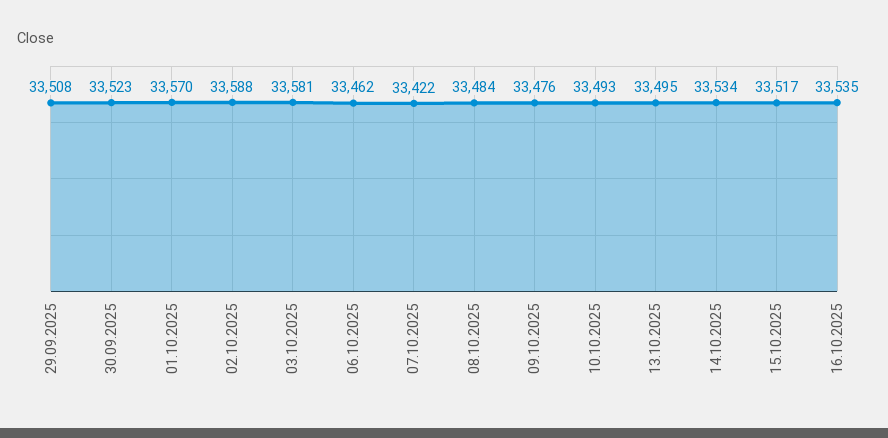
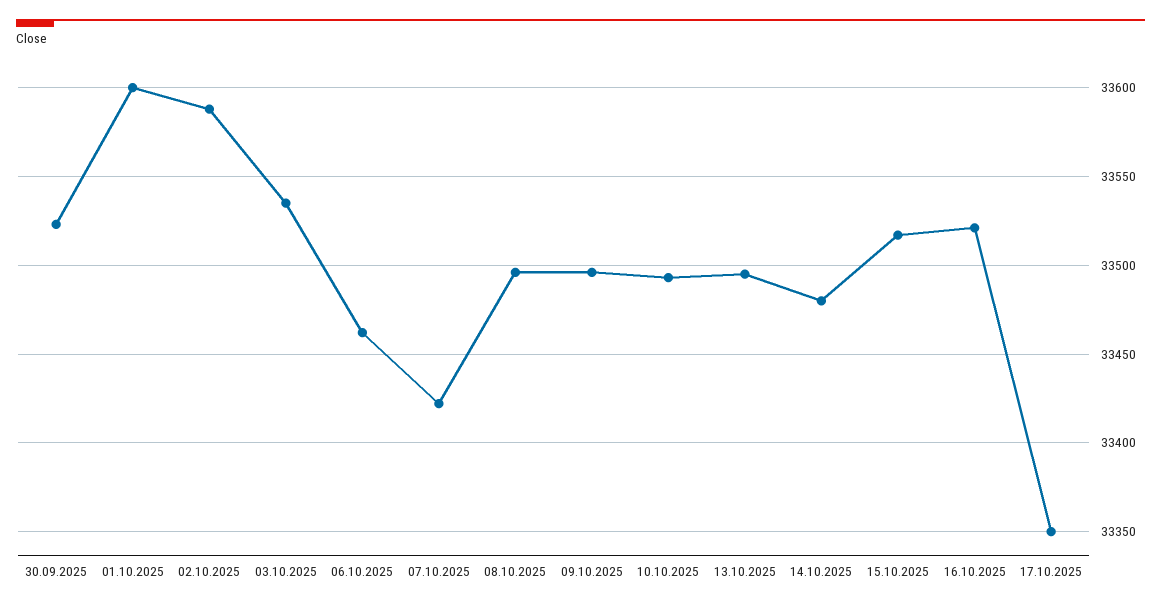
29.09.2025: 33508 -> none
01.10.2025: 33570 -> 33600
03.10.2025: 33581 -> 33535
08.10.2025: 33484 -> 33495
09.10.2025: 33476 -> 33495
14.10.2025: 33534 -> 33480
16.10.2025: 33535 -> 33520
17.10.2025: none -> 33350

